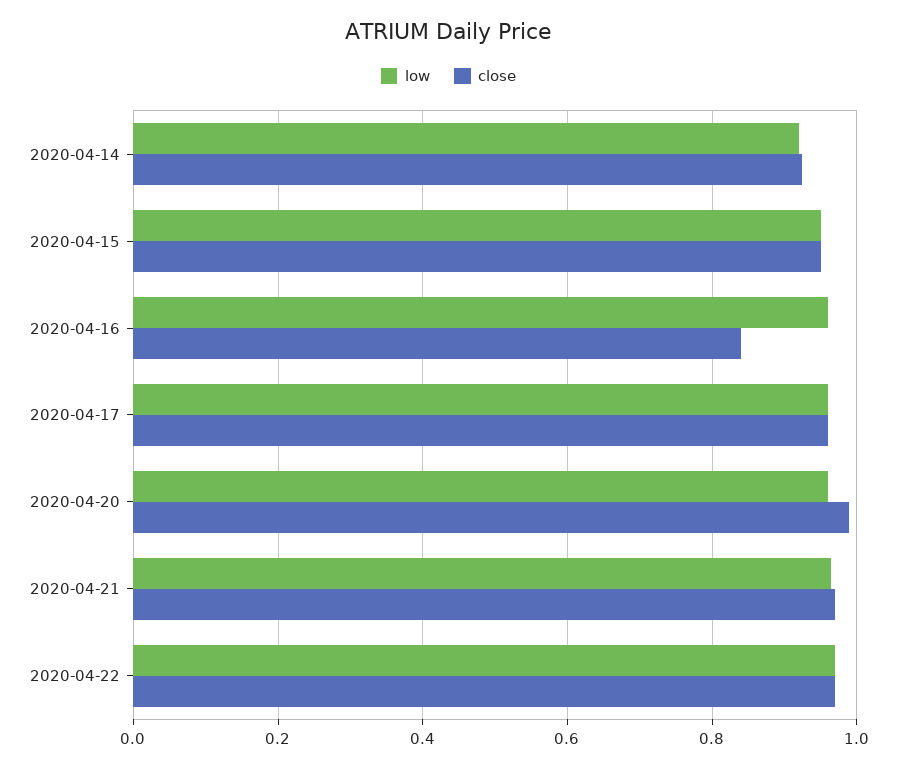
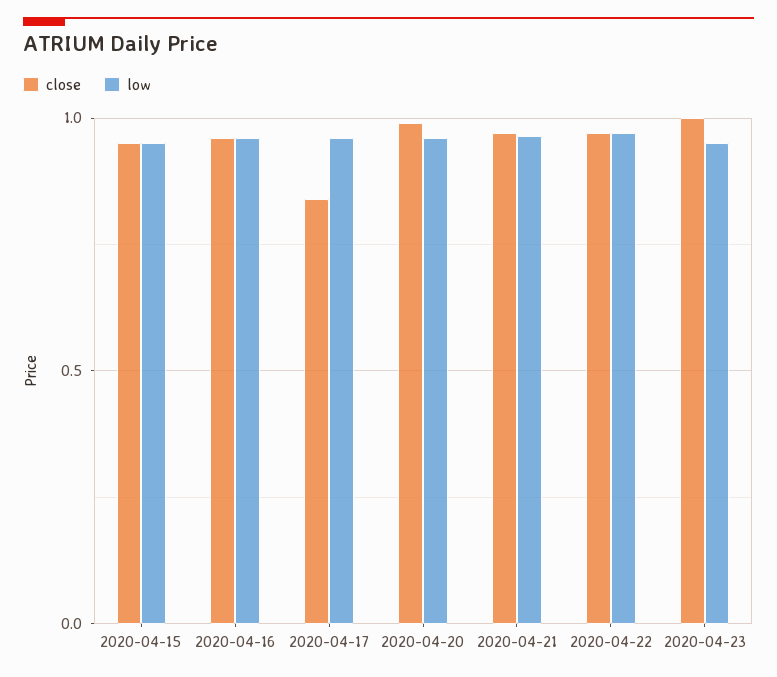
low, 2020-04-14: 0.92 -> none
close, 2020-04-14: 0.92 -> none
close, 2020-04-16: 0.84 -> 0.95
close, 2020-04-17: 0.96 -> 0.85
close, 2020-04-23: none -> 1
low, 2020-04-23: none -> 0.95

